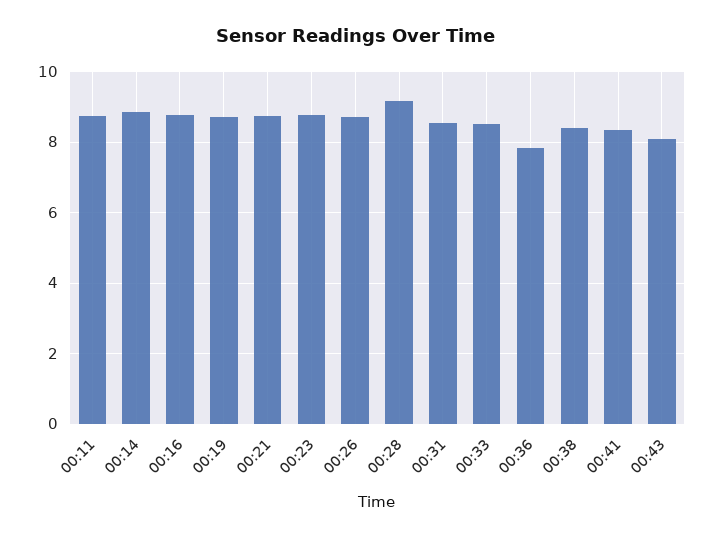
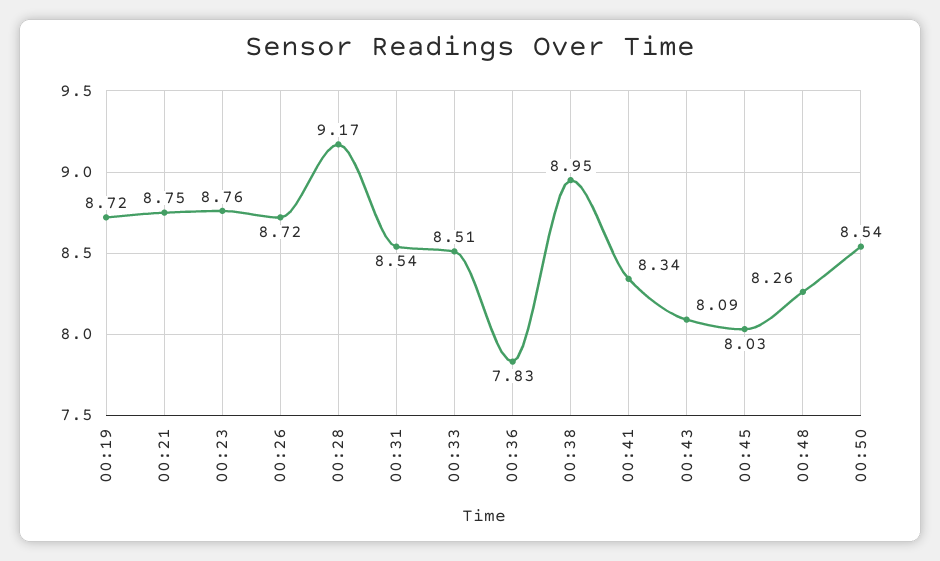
00:11: 8.8 -> none
00:14: 8.8 -> none
00:16: 8.8 -> none
00:38: 8.4 -> 8.95
00:45: none -> 8.03
00:48: none -> 8.26
00:50: none -> 8.54

